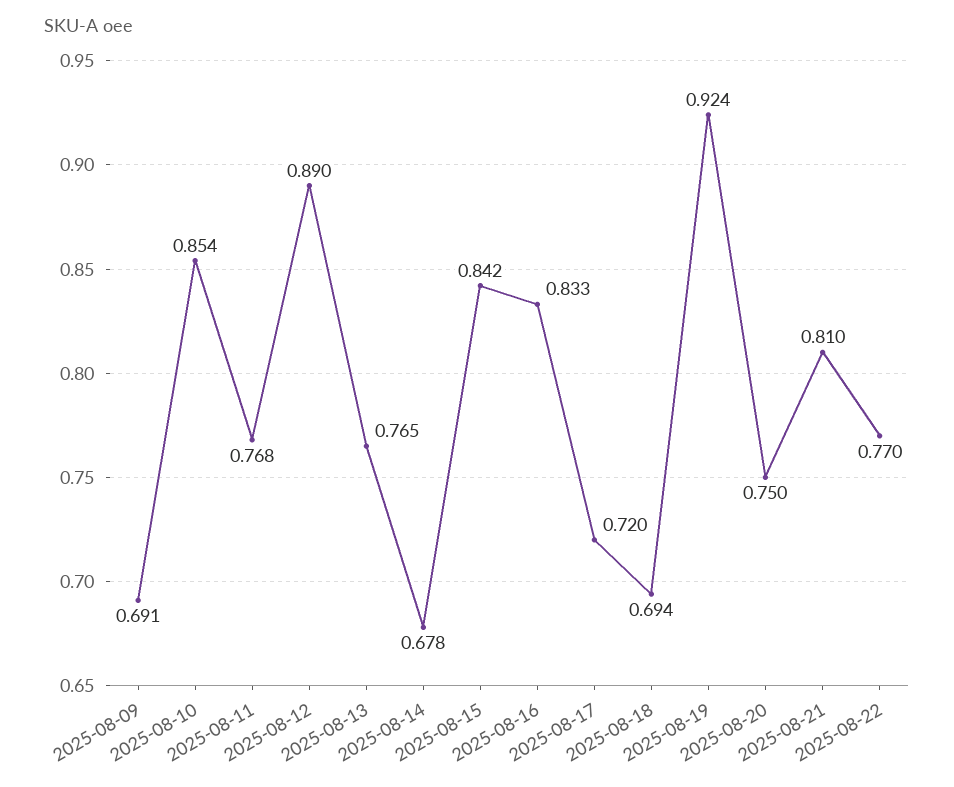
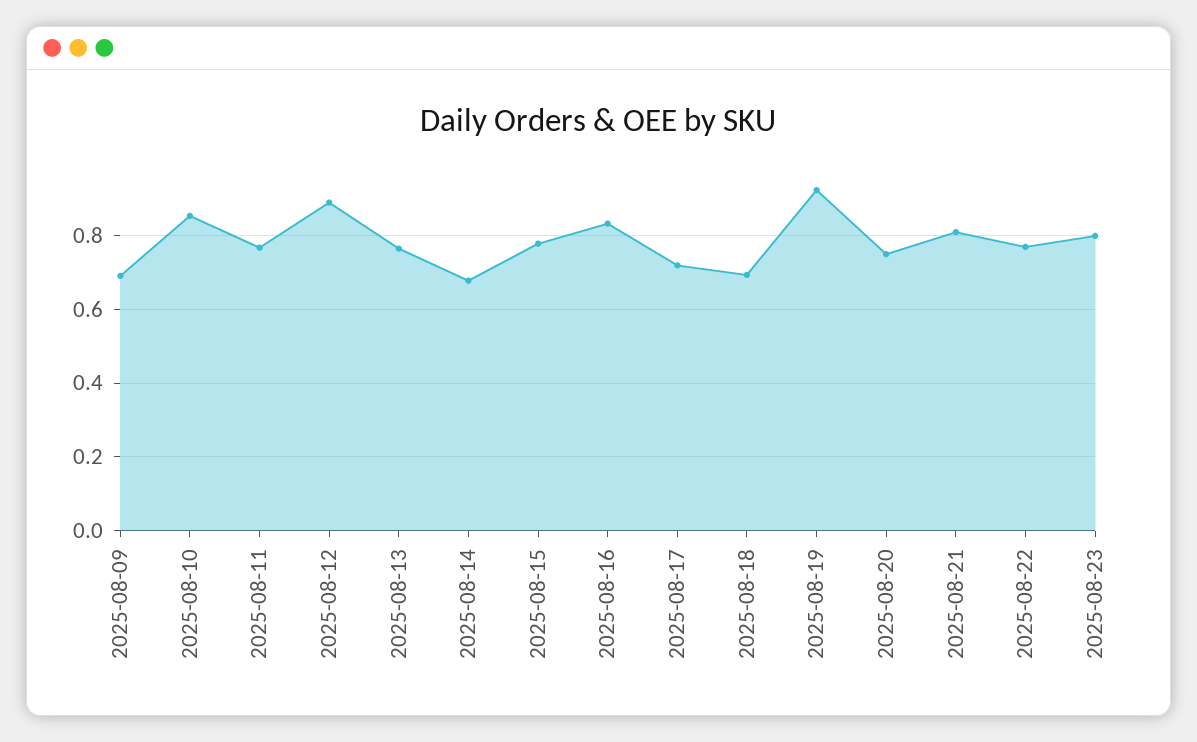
2025-08-15: 0.842 -> 0.78
2025-08-23: none -> 0.8

